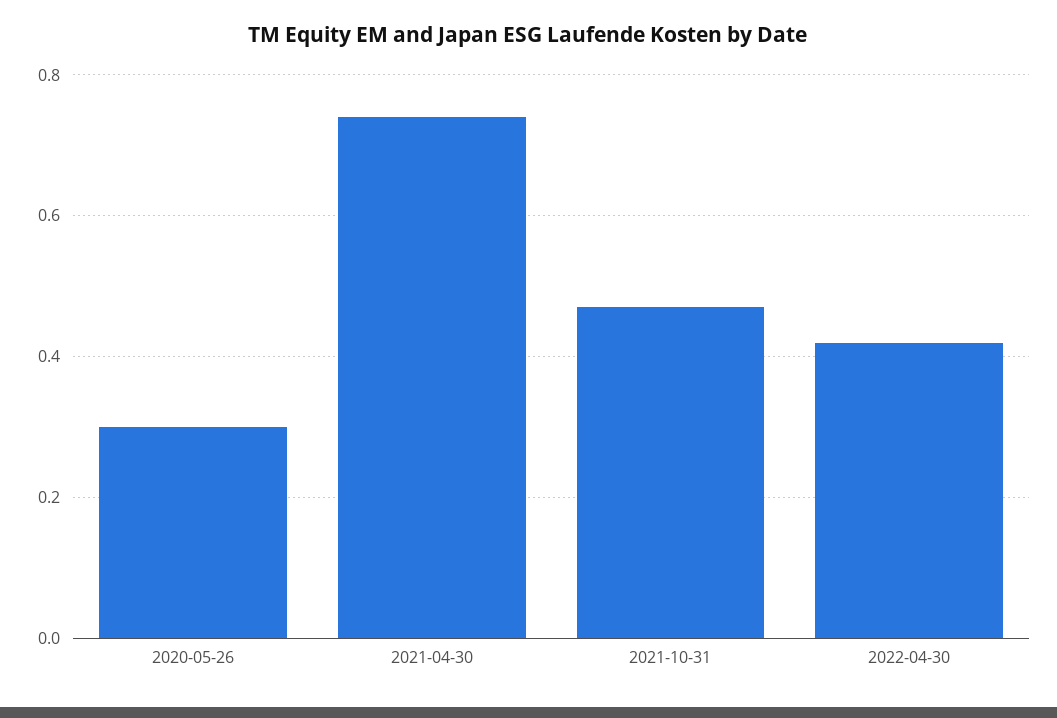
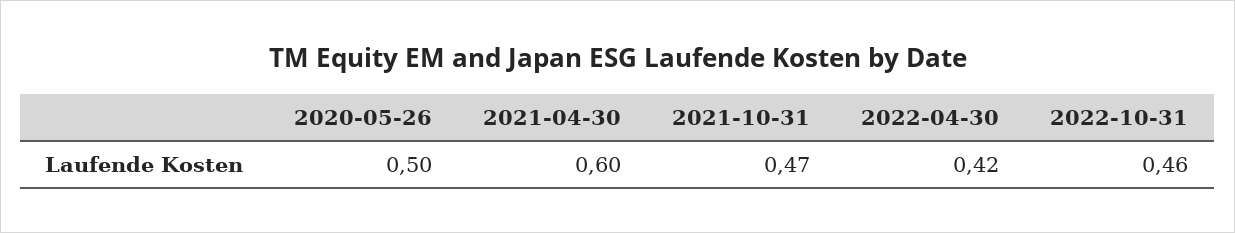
2020-05-26: 0.3 -> 0.5
2021-04-30: 0.75 -> 0.6
2022-10-31: none -> 0.46

